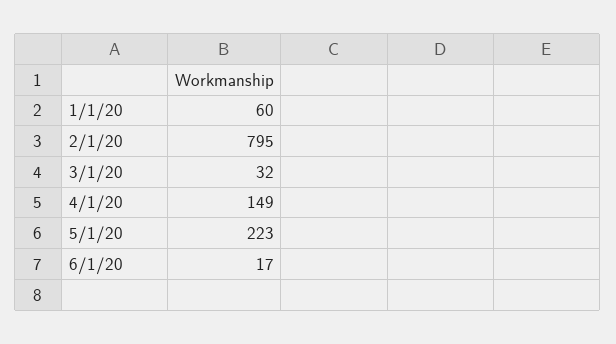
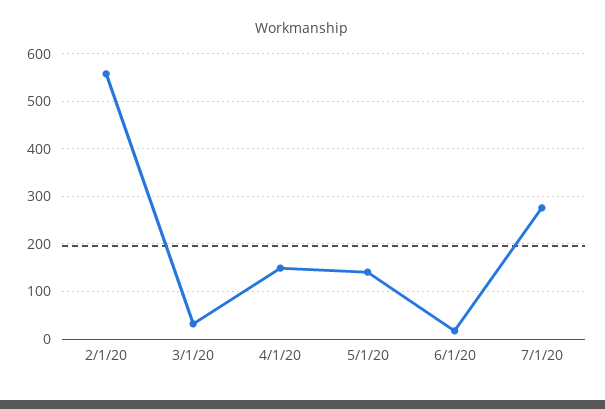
1/1/20: 60 -> none
2/1/20: 795 -> 560
5/1/20: 223 -> 140
7/1/20: none -> 280

